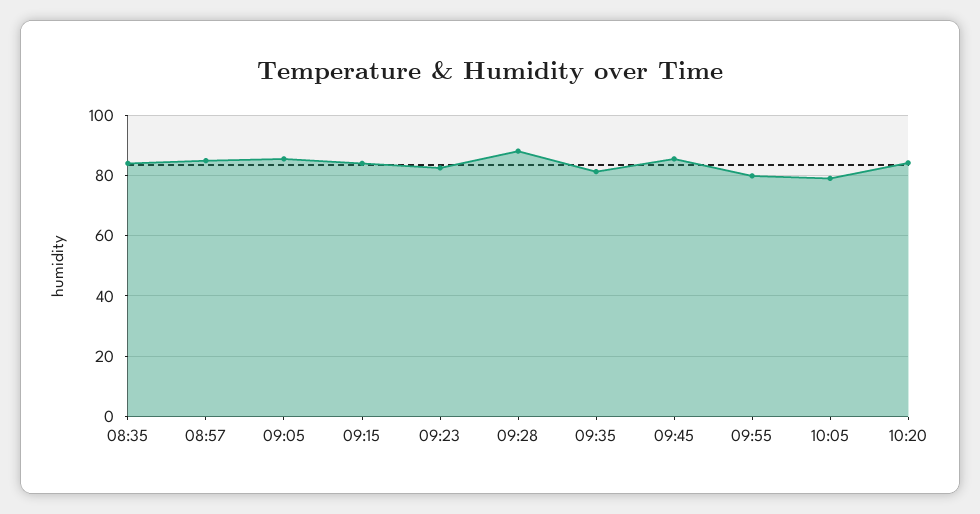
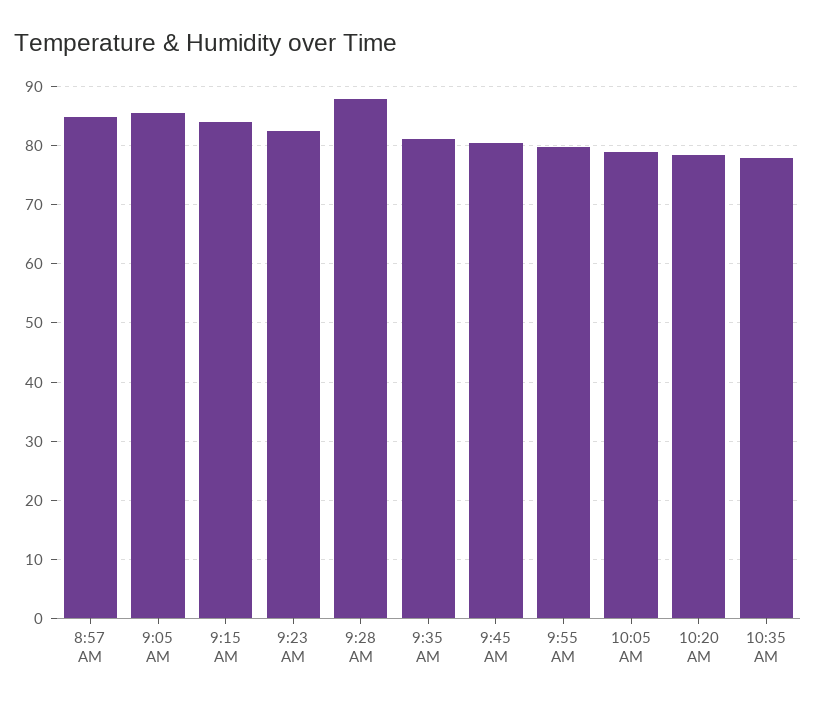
08:35: 84 -> none
09:45: 86 -> 80
10:20: 84 -> 78
10:35 AM: none -> 78

